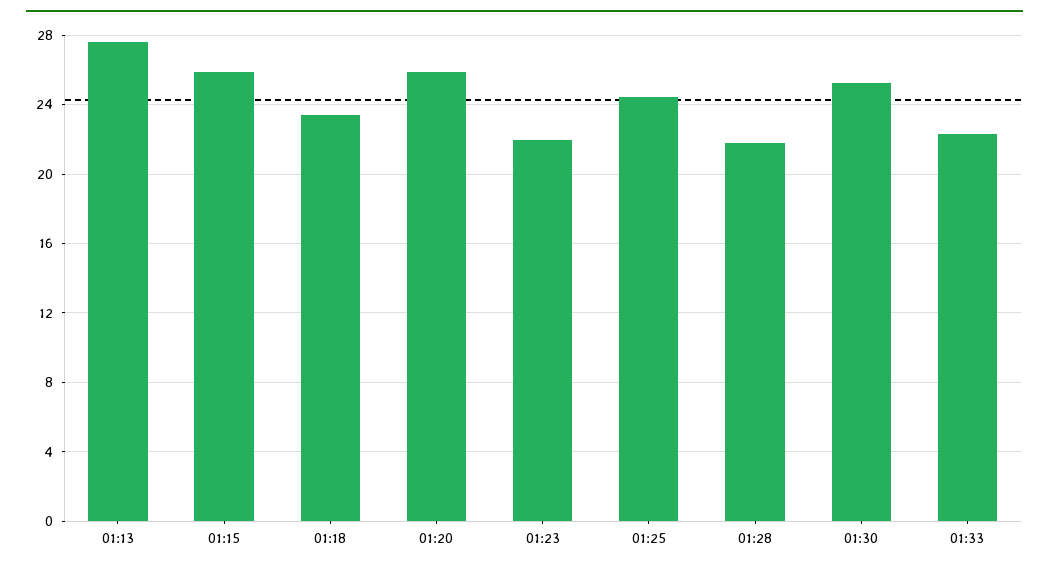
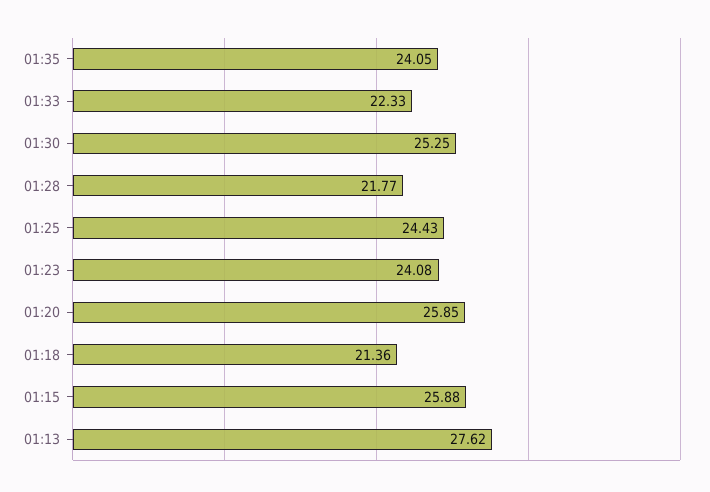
01:18: 23.5 -> 21.36
01:23: 22 -> 24.08
01:35: none -> 24.05

